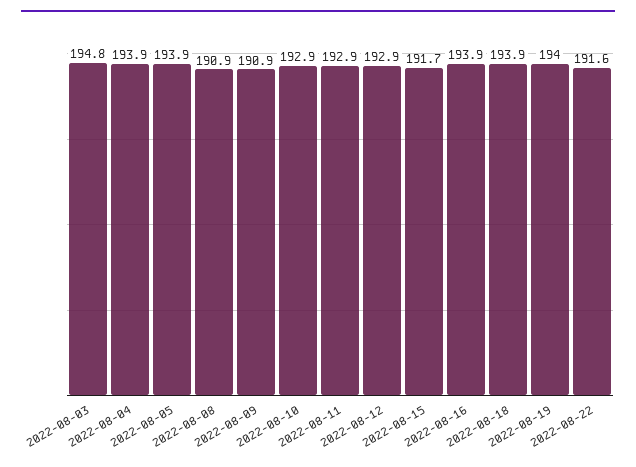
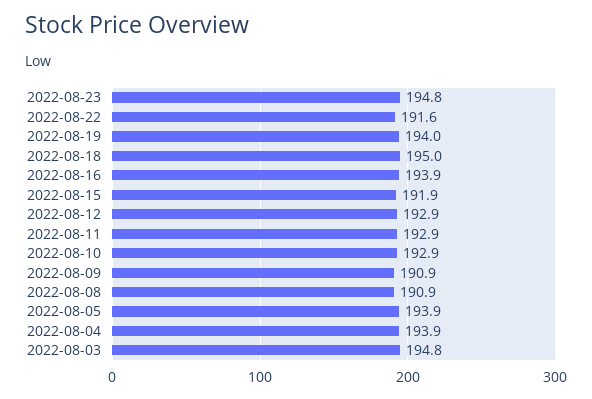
2022-08-15: 191.7 -> 191.9
2022-08-18: 193.9 -> 195
2022-08-23: none -> 194.8

